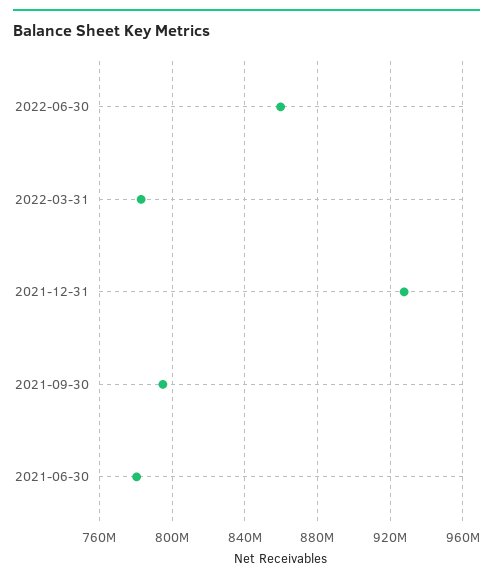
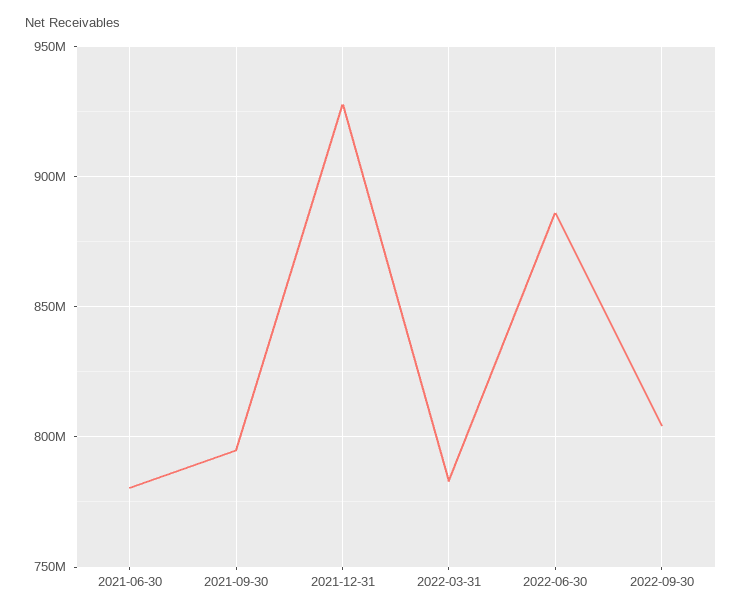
2022-06-30: 860000000 -> 885000000
2022-09-30: none -> 805000000

